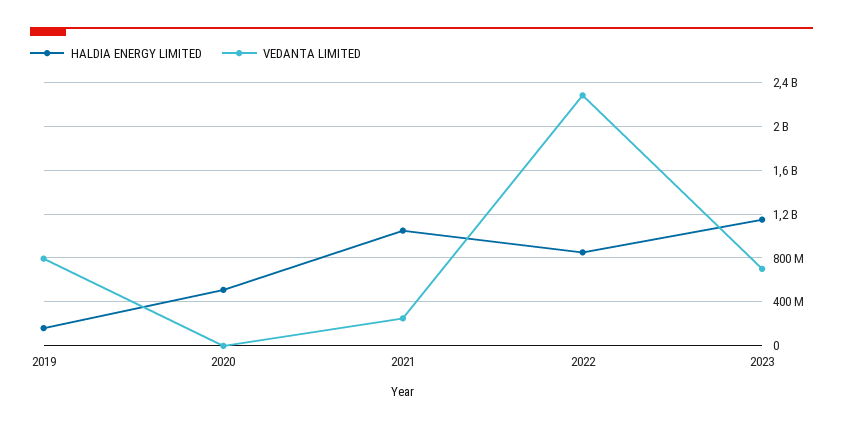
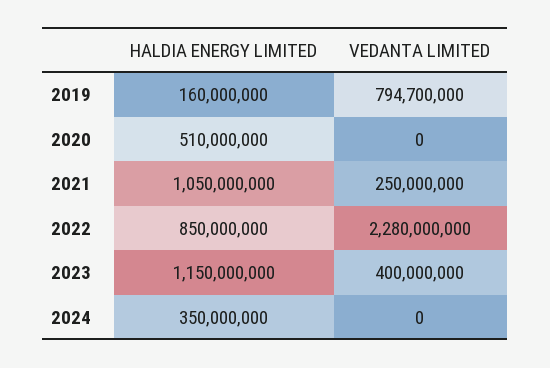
VEDANTA LIMITED, 2023: 700000000 -> 400000000
HALDIA ENERGY LIMITED, 2024: none -> 350000000
VEDANTA LIMITED, 2024: none -> 0

